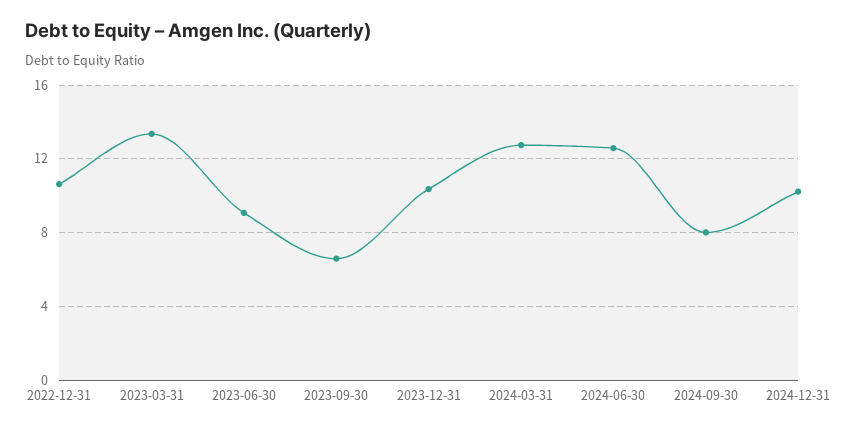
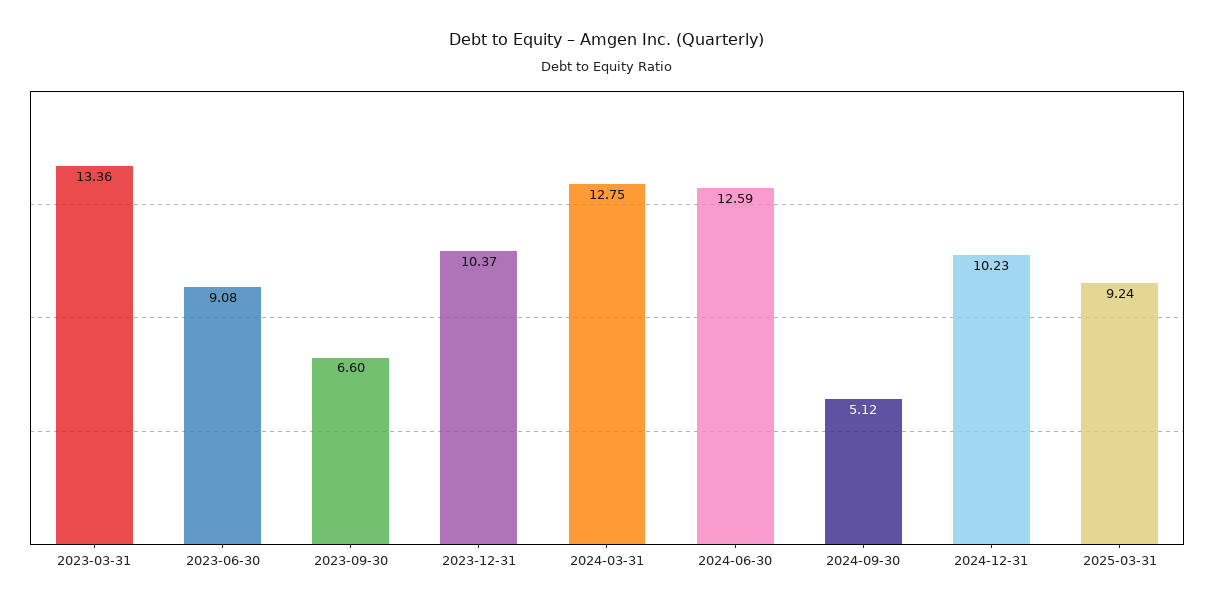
2022-12-31: 10.5 -> none
2024-09-30: 8 -> 5.12
2025-03-31: none -> 9.24

